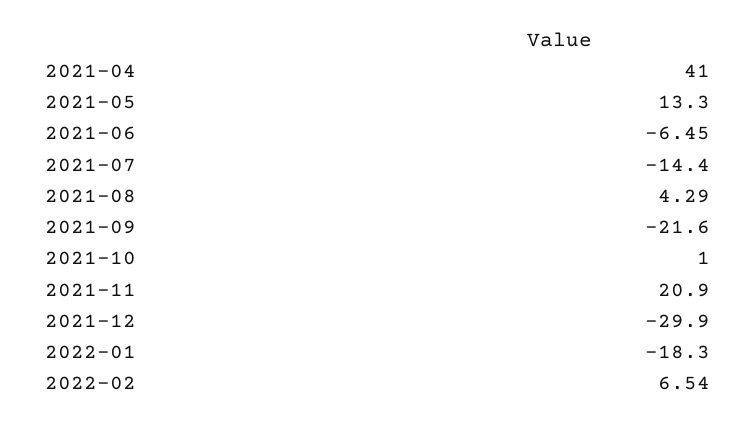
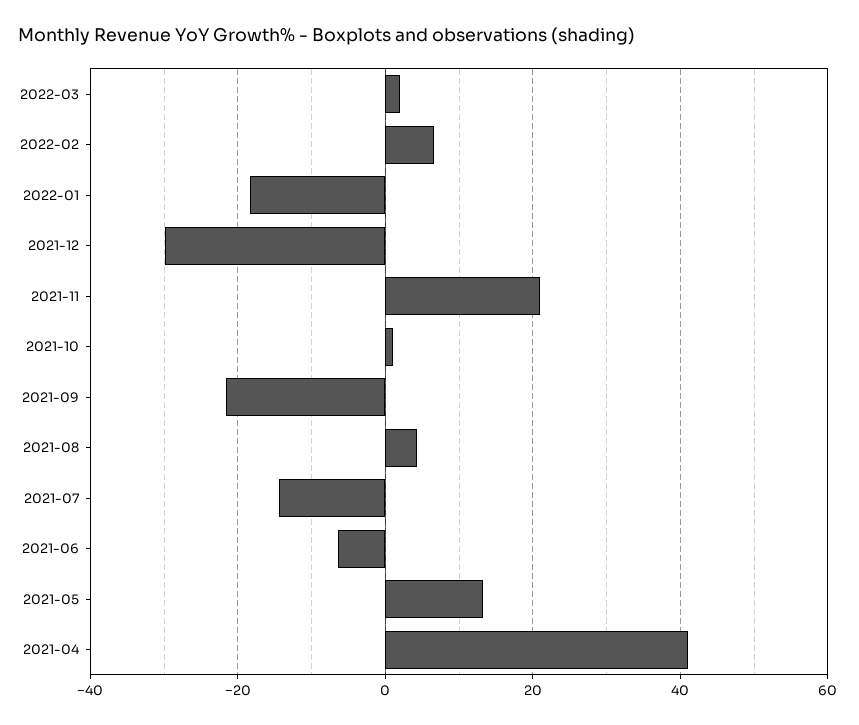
2022-03: none -> 2

